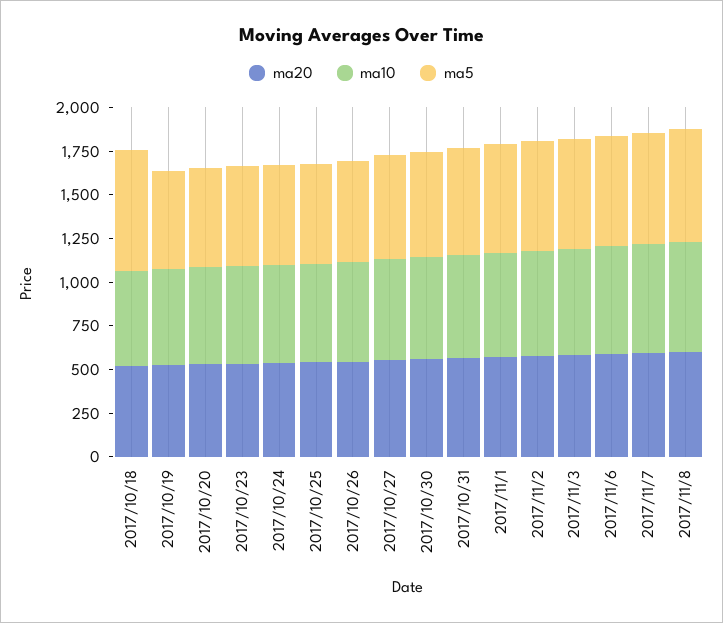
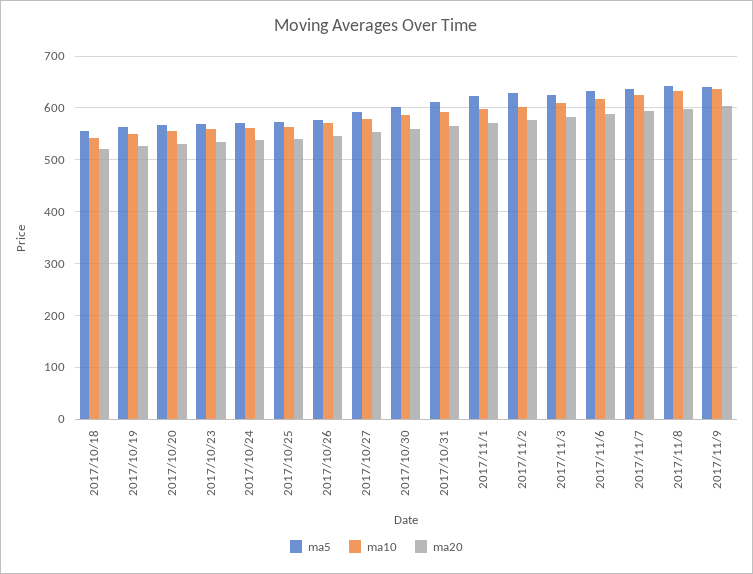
ma5, 2017/10/18: 700 -> 560
ma5, 2017/11/9: none -> 640
ma10, 2017/11/9: none -> 640
ma20, 2017/11/9: none -> 600

